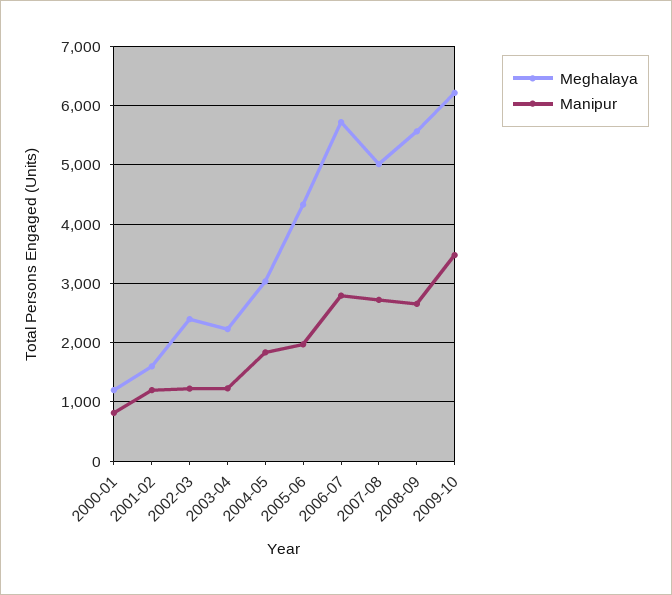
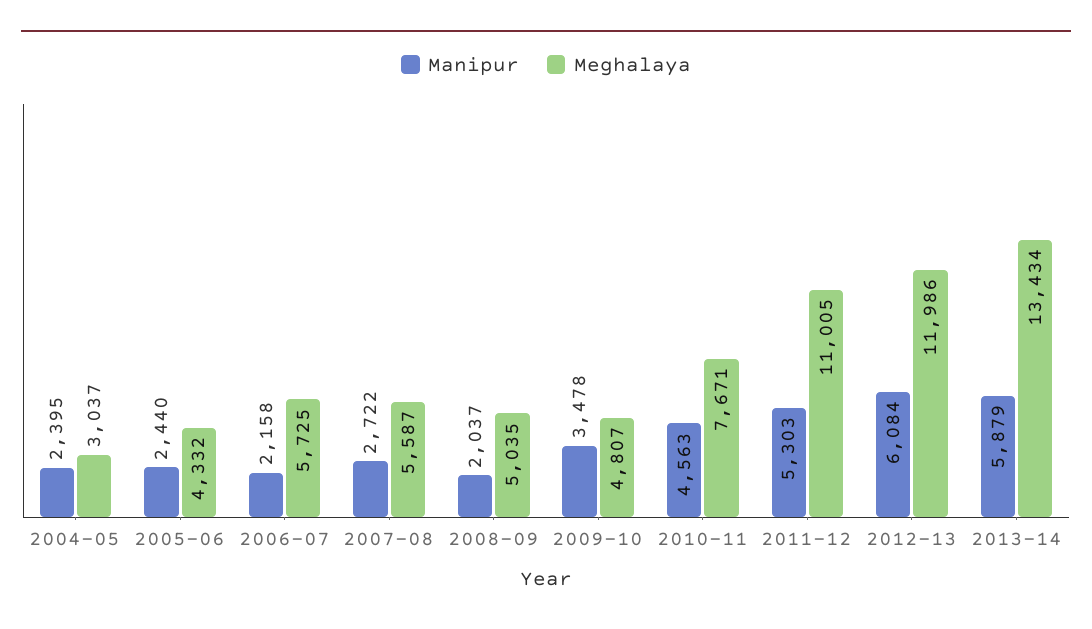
Meghalaya, 2000-01: 1200 -> none
Manipur, 2000-01: 800 -> none
Meghalaya, 2001-02: 1600 -> none
Manipur, 2001-02: 1200 -> none
Meghalaya, 2002-03: 2400 -> none
Manipur, 2002-03: 1200 -> none
Meghalaya, 2003-04: 2200 -> none
Manipur, 2003-04: 1200 -> none
Manipur, 2004-05: 1800 -> 2395
Manipur, 2005-06: 2000 -> 2440
Manipur, 2006-07: 2800 -> 2158
Meghalaya, 2007-08: 5000 -> 5587
Meghalaya, 2008-09: 5600 -> 5035
Manipur, 2008-09: 2600 -> 2037
Meghalaya, 2009-10: 6200 -> 4807
Manipur, 2010-11: none -> 4563
Meghalaya, 2010-11: none -> 7671
Manipur, 2011-12: none -> 5303
Meghalaya, 2011-12: none -> 11005
Manipur, 2012-13: none -> 6084
Meghalaya, 2012-13: none -> 11986
Manipur, 2013-14: none -> 5879
Meghalaya, 2013-14: none -> 13434

